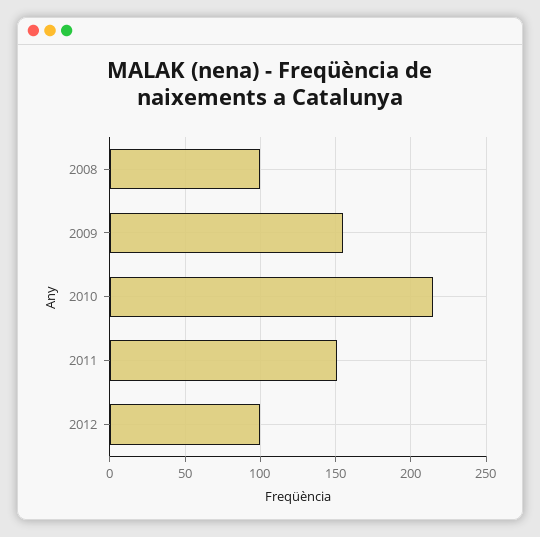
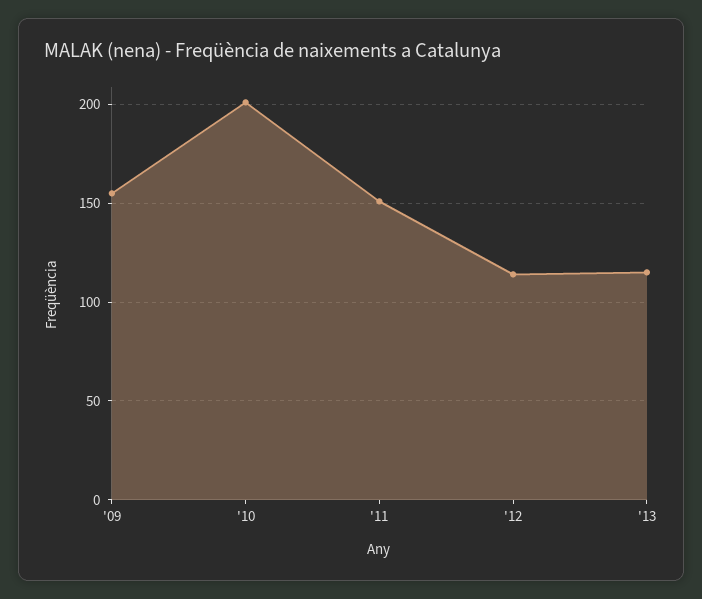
2008: 100 -> none
2010: 215 -> 200
2012: 100 -> 115
'13: none -> 115

